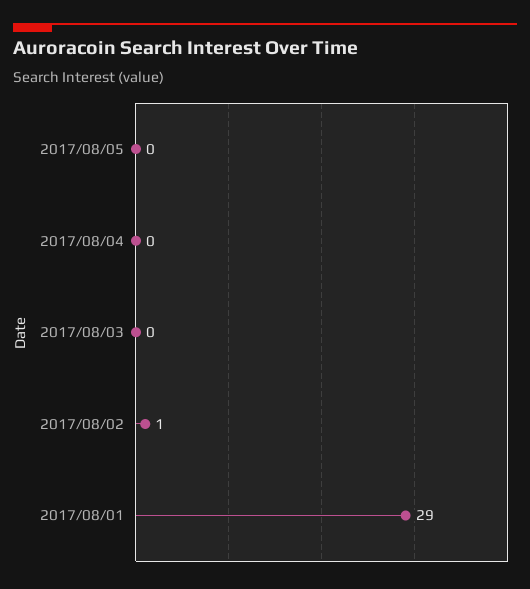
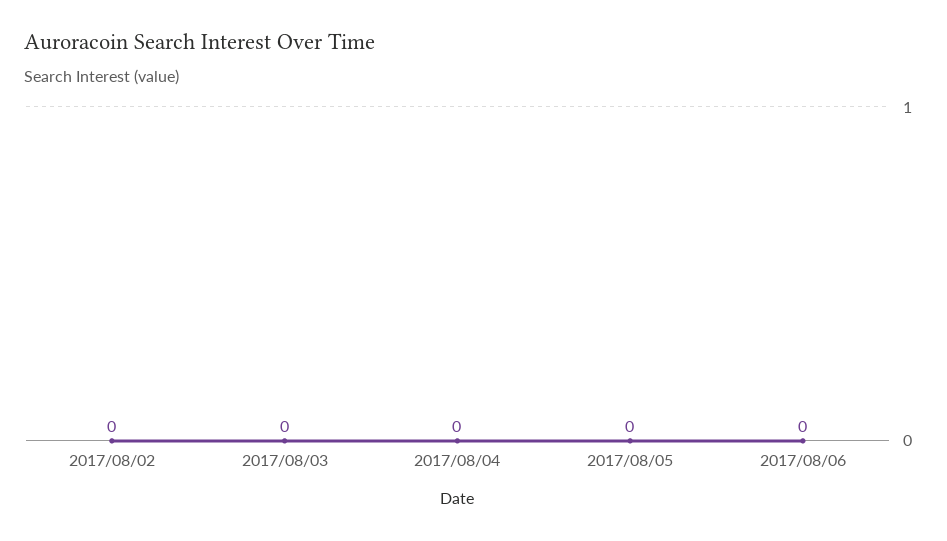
2017/08/02: 1 -> 0
2017/08/01: 29 -> none
2017/08/06: none -> 0

